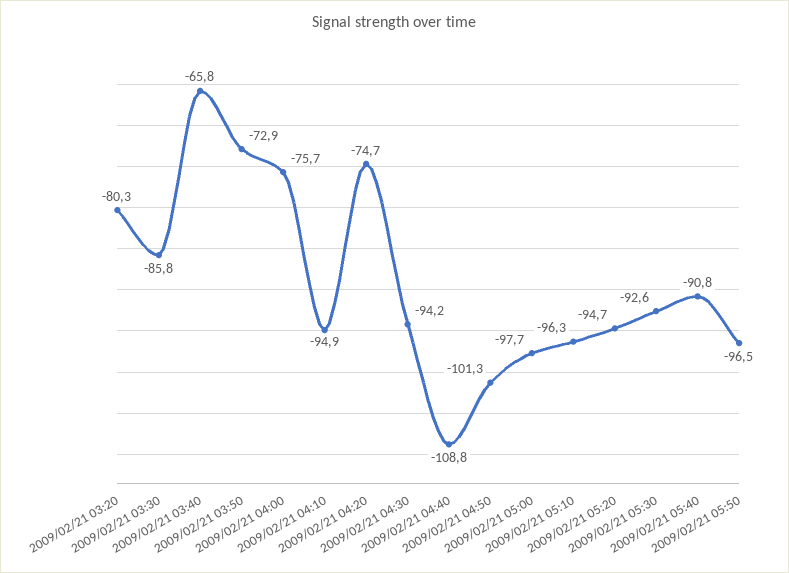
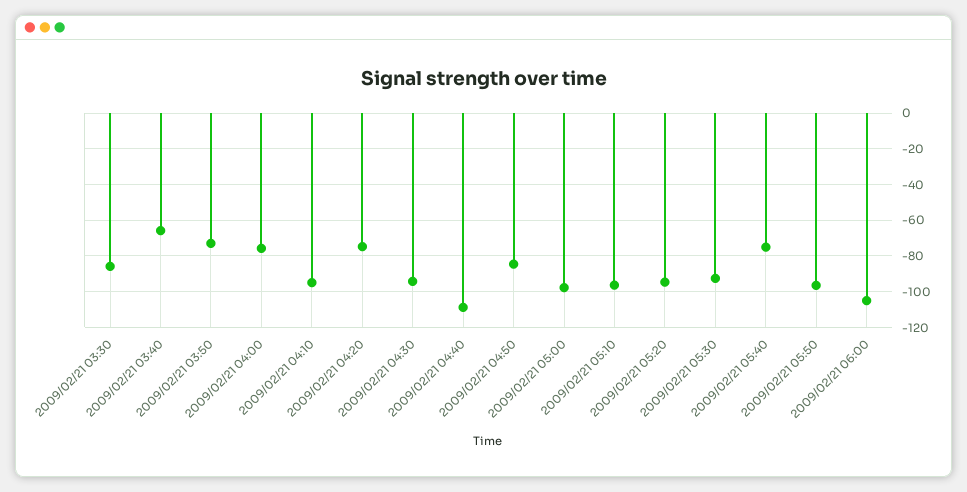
2009/02/21 03:20: -80.3 -> none
2009/02/21 04:50: -101.3 -> -85
2009/02/21 05:40: -90.8 -> -75
2009/02/21 06:00: none -> -105

